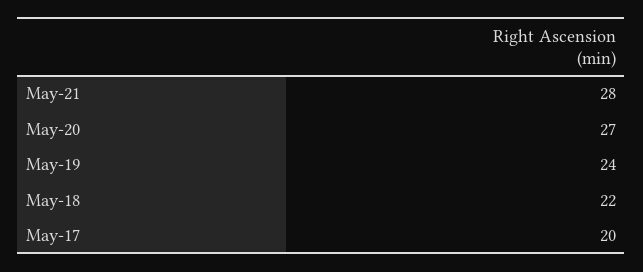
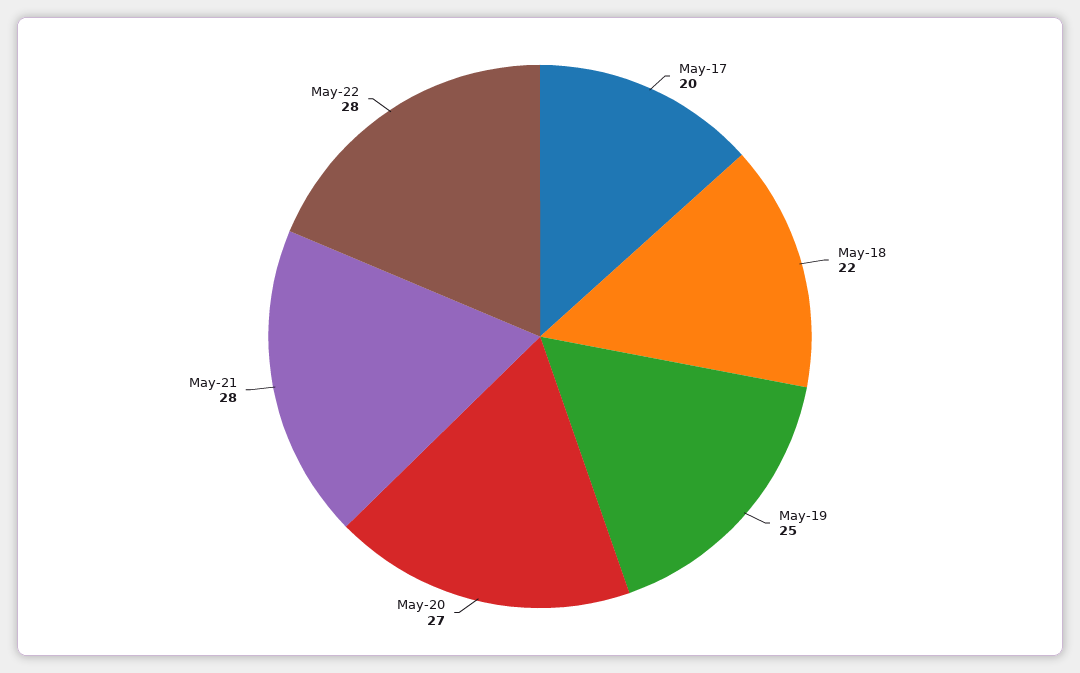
May-19: 24 -> 25
May-22: none -> 28

